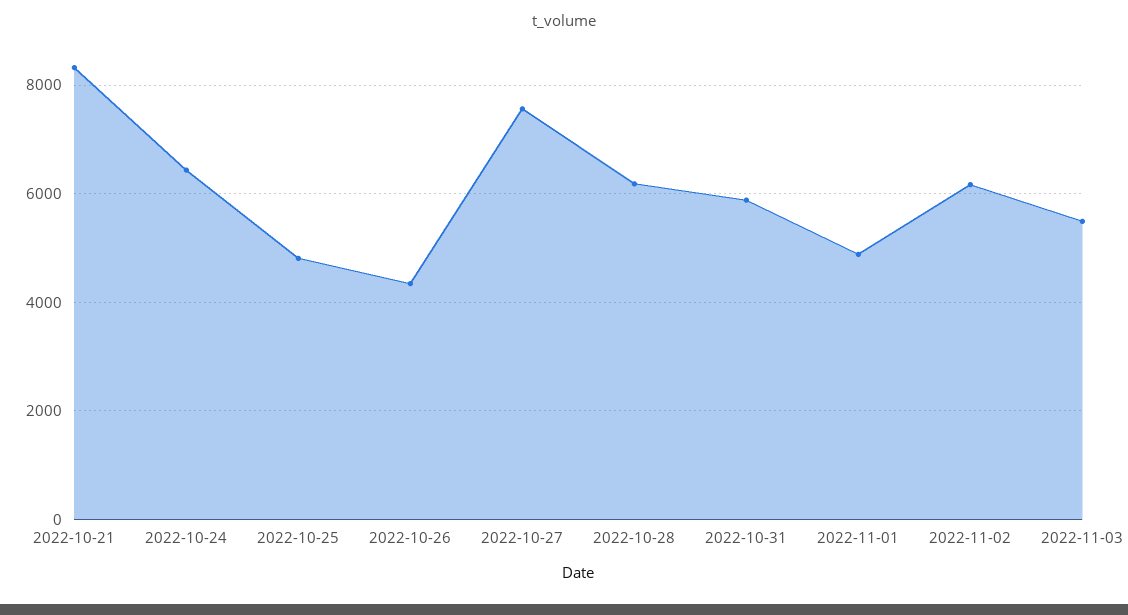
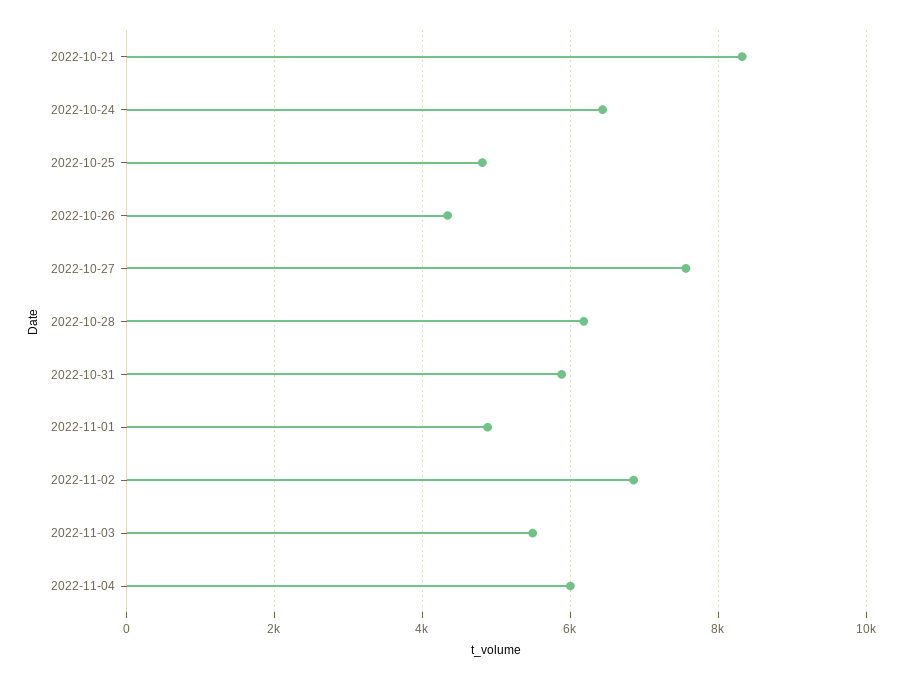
2022-11-02: 6200 -> 6800
2022-11-04: none -> 6000

